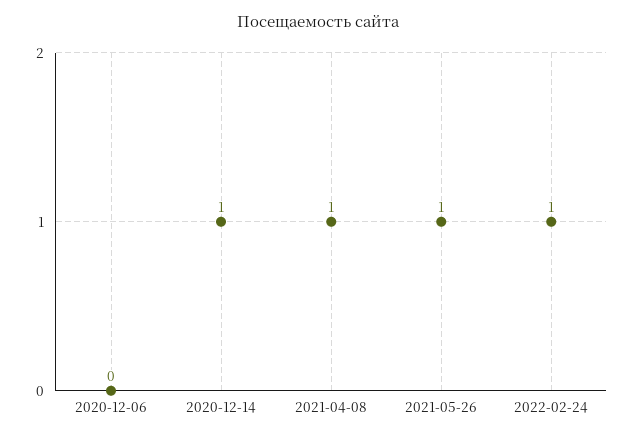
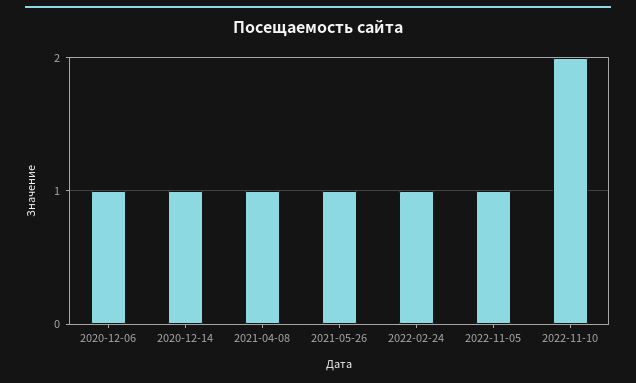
2020-12-06: 0 -> 1
2022-11-05: none -> 1
2022-11-10: none -> 2

